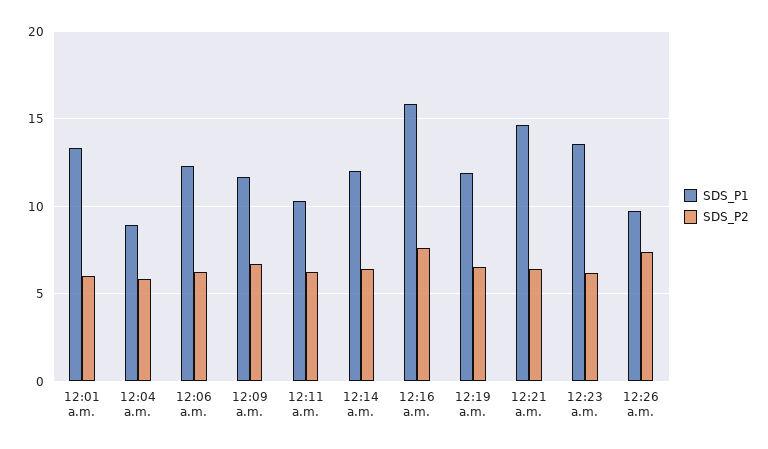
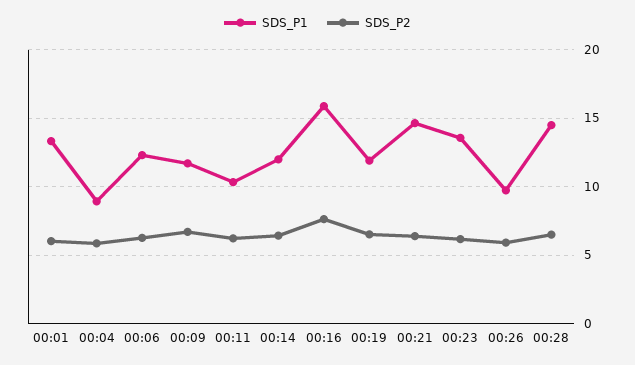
SDS_P2, 12:26 a.m.: 7.5 -> 6
SDS_P1, 00:28: none -> 14.5
SDS_P2, 00:28: none -> 6.5

